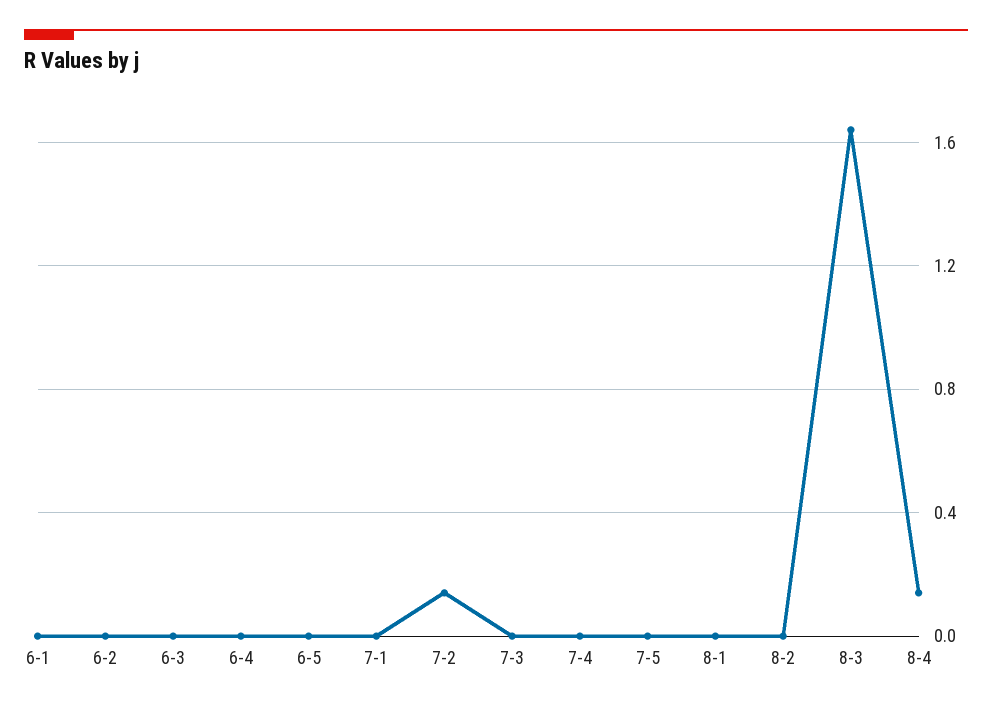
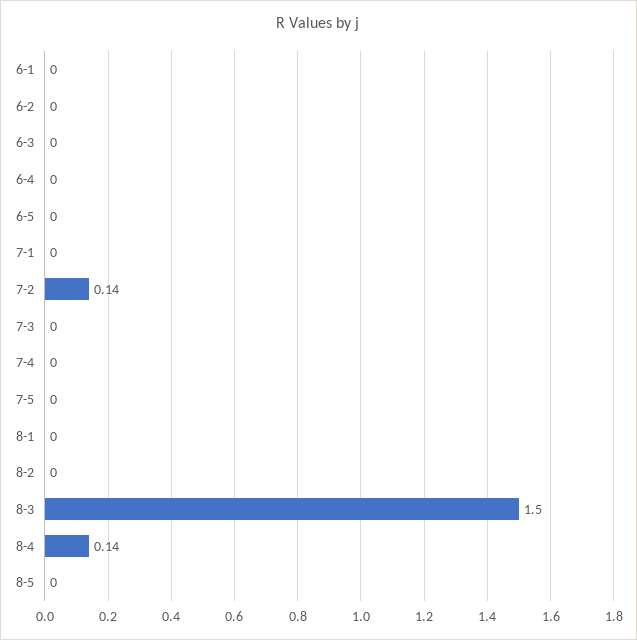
8-3: 1.65 -> 1.5
8-5: none -> 0

